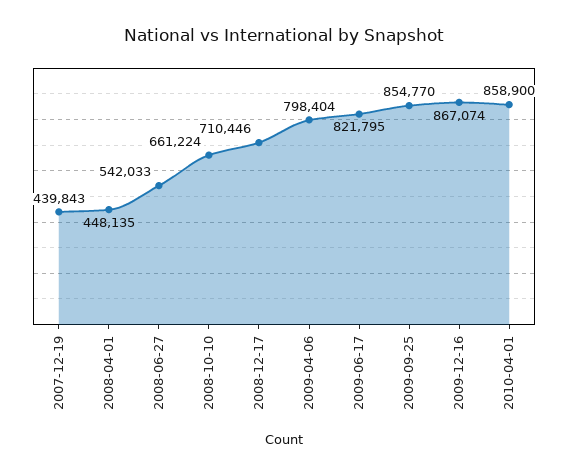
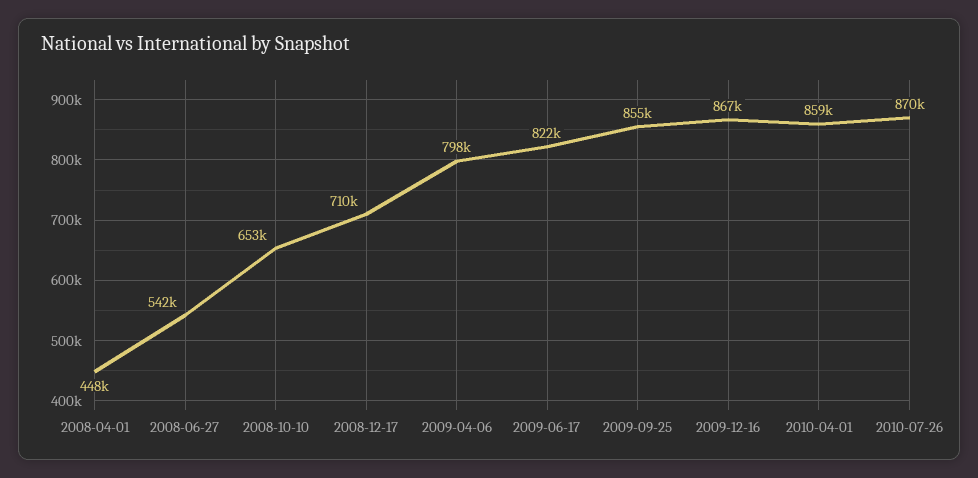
2007-12-19: 439843 -> none
2008-10-10: 661224 -> 653000
2010-07-26: none -> 870000

